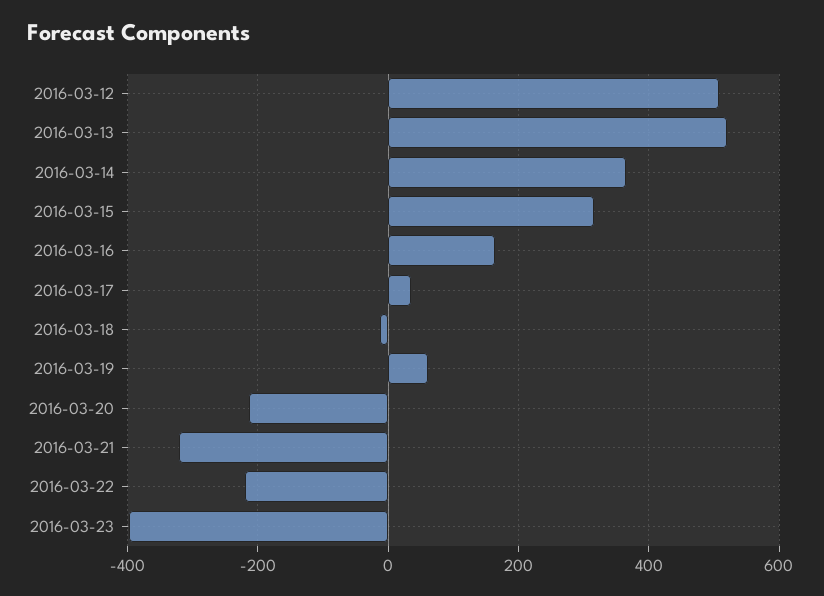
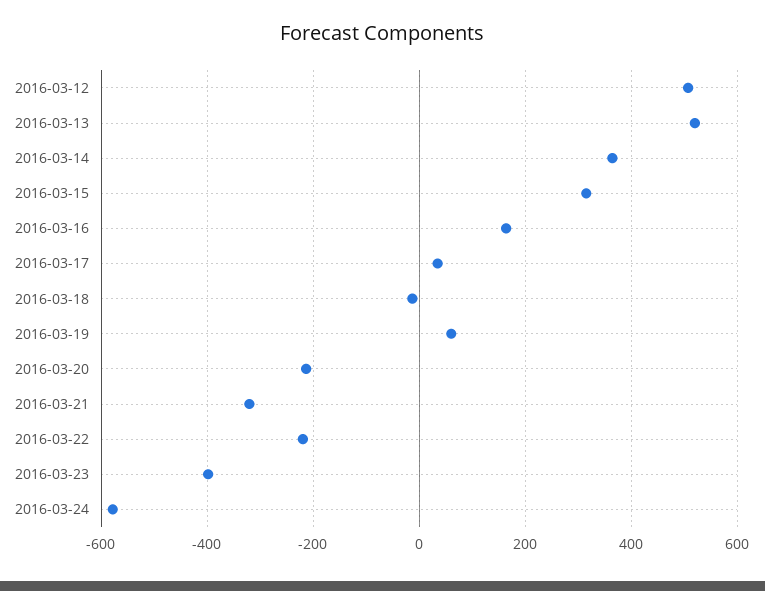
2016-03-24: none -> -580

